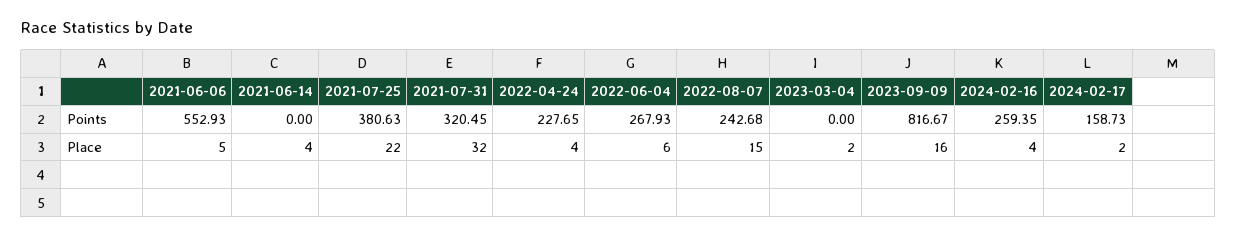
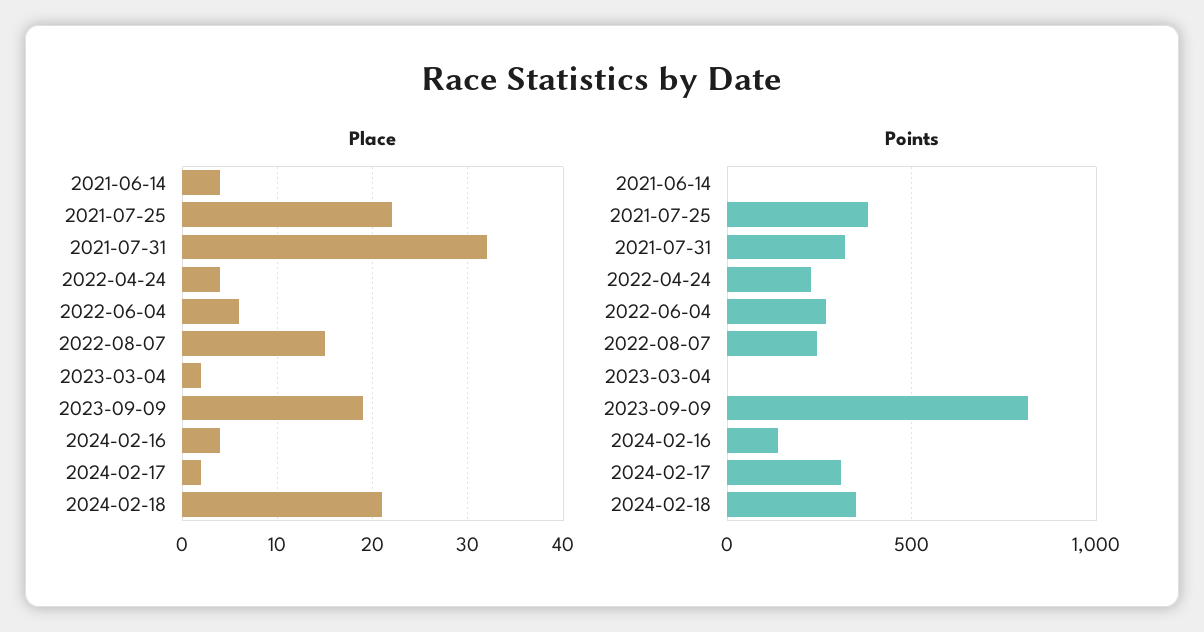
Points, 2021-06-06: 552.93 -> none
Points, 2024-02-16: 259.35 -> 150
Points, 2024-02-17: 158.73 -> 300
Place, 2021-06-06: 5 -> none
Place, 2023-09-09: 16 -> 19
Place, 2024-02-18: none -> 21
Points, 2024-02-18: none -> 350

